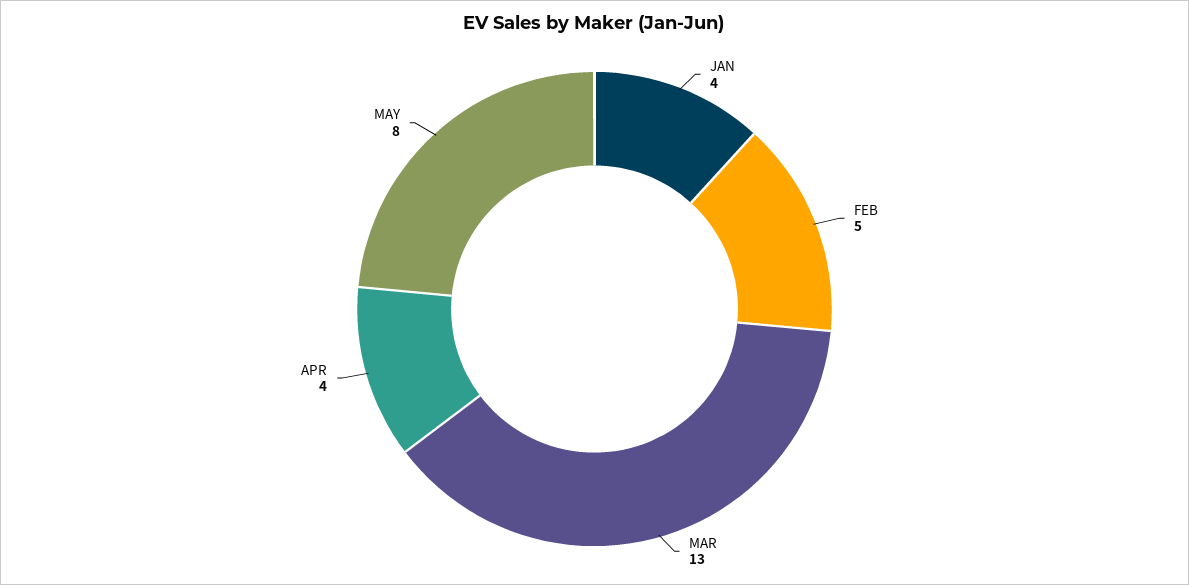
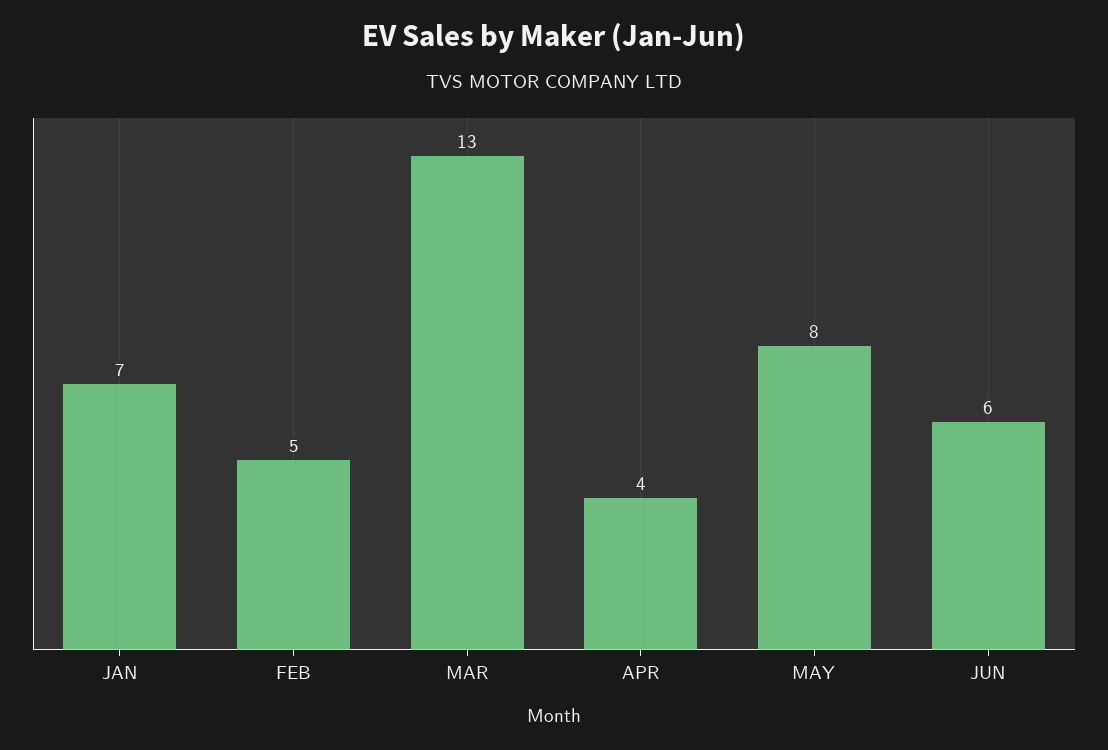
JAN: 4 -> 7
JUN: none -> 6

